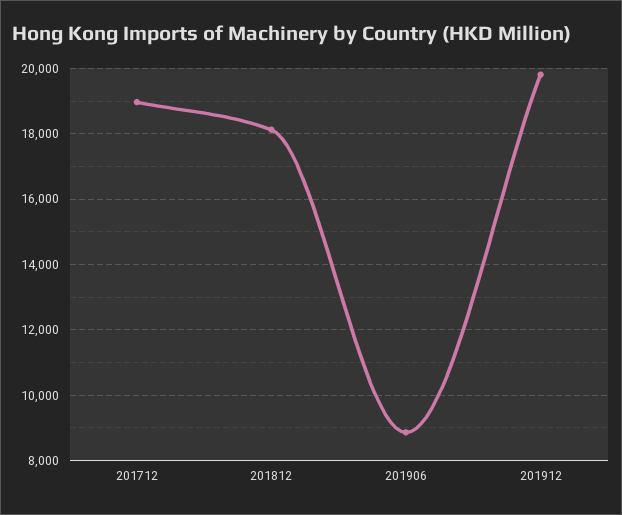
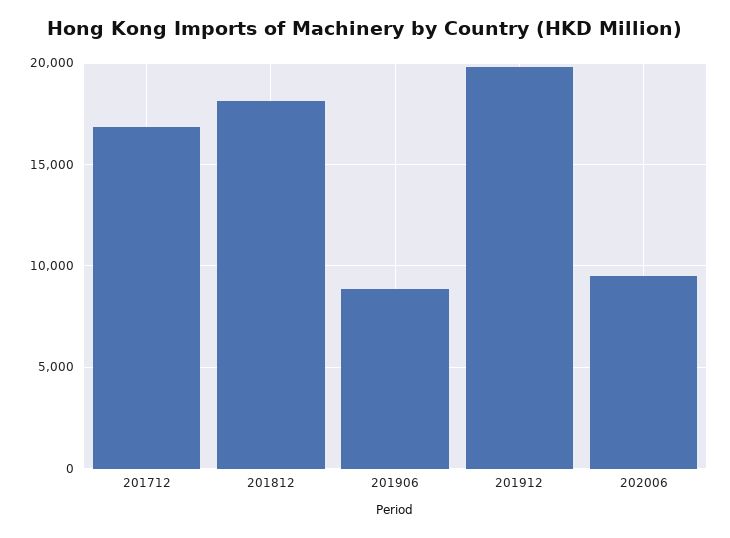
201712: 19000 -> 17000
202006: none -> 9500

